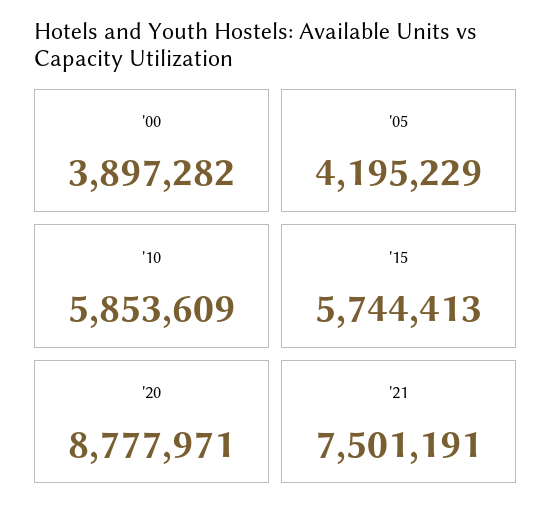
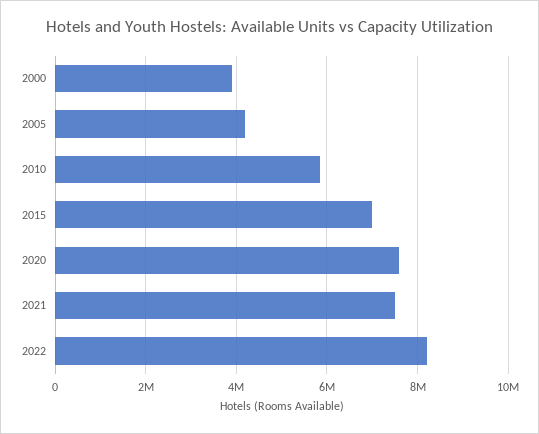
'15: 5744413 -> 7000000
'20: 8777971 -> 7600000
2022: none -> 8200000

